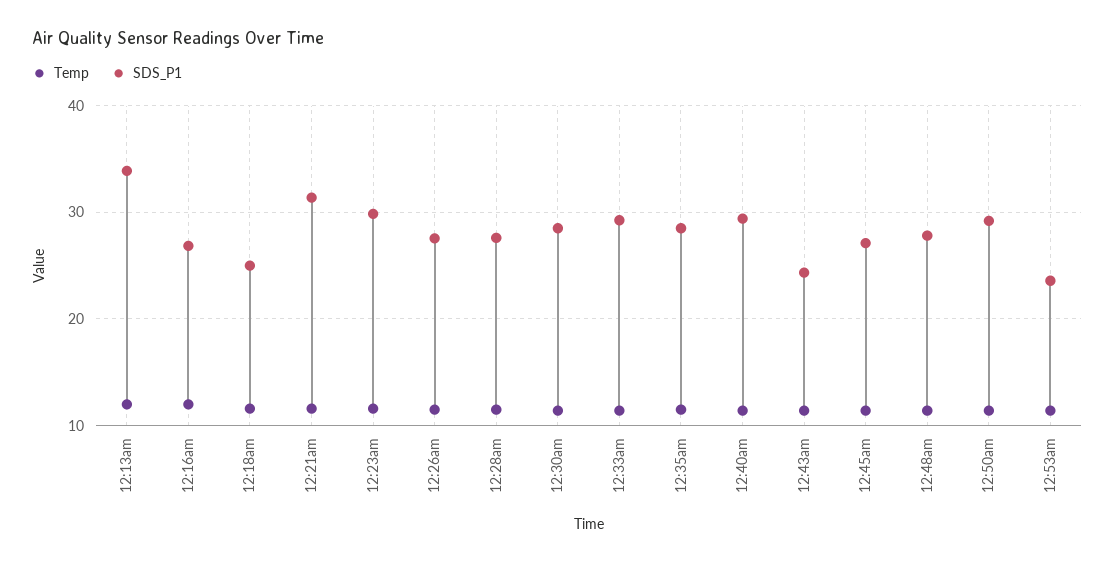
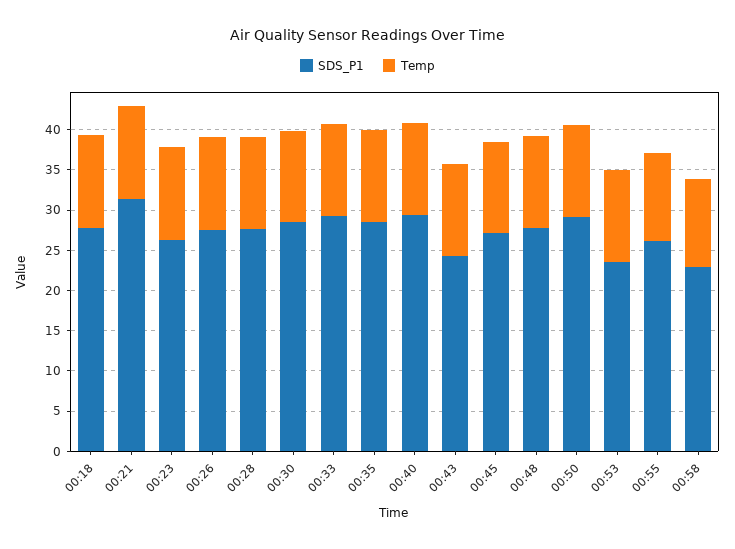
Temp, 12:13am: 12 -> none
SDS_P1, 12:13am: 34 -> none
Temp, 12:16am: 12 -> none
SDS_P1, 12:16am: 27 -> none
SDS_P1, 12:18am: 25 -> 28
SDS_P1, 12:23am: 30 -> 26
SDS_P1, 00:55: none -> 26
Temp, 00:55: none -> 11
SDS_P1, 00:58: none -> 23
Temp, 00:58: none -> 11

